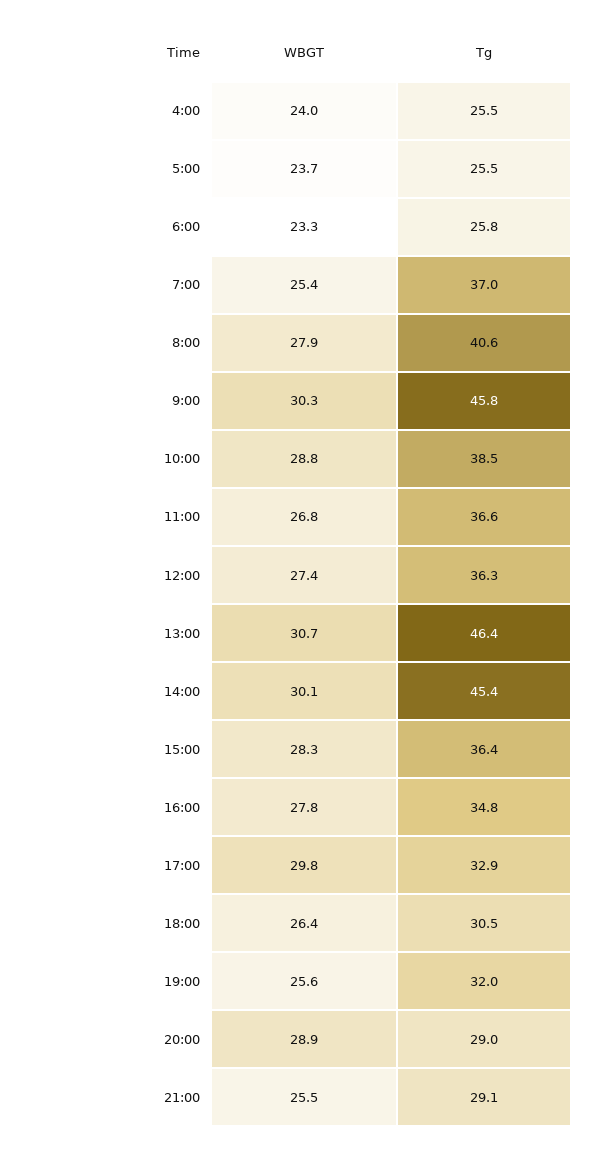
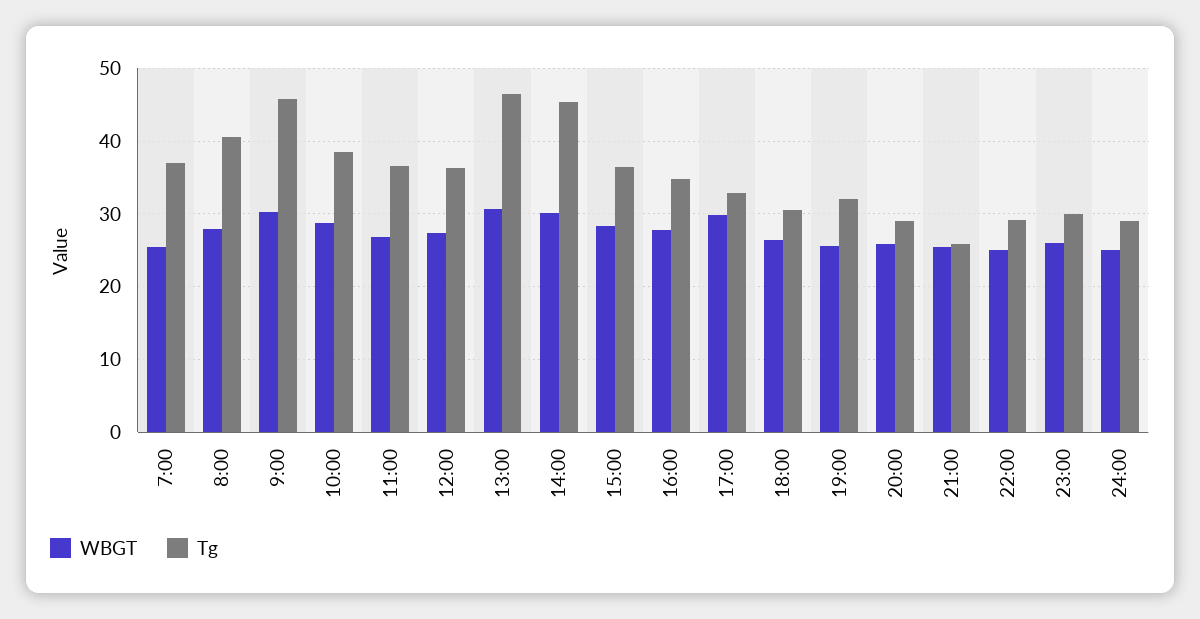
WBGT, 4:00: 24 -> none
Tg, 4:00: 25.5 -> none
WBGT, 5:00: 23.7 -> none
Tg, 5:00: 25.5 -> none
WBGT, 6:00: 23.3 -> none
Tg, 6:00: 25.8 -> none
WBGT, 20:00: 28.9 -> 26
Tg, 21:00: 29.1 -> 26
WBGT, 22:00: none -> 25
Tg, 22:00: none -> 29
WBGT, 23:00: none -> 26
Tg, 23:00: none -> 30
WBGT, 24:00: none -> 25
Tg, 24:00: none -> 29

